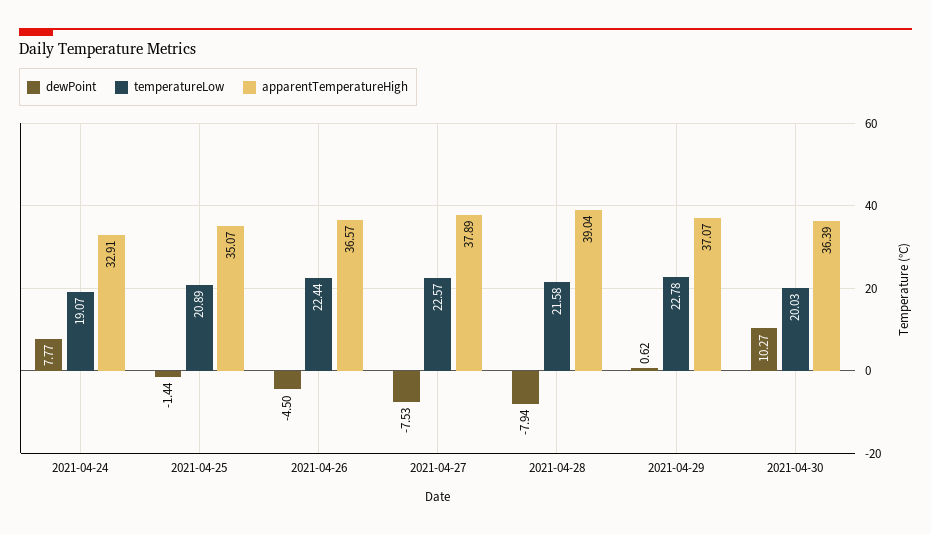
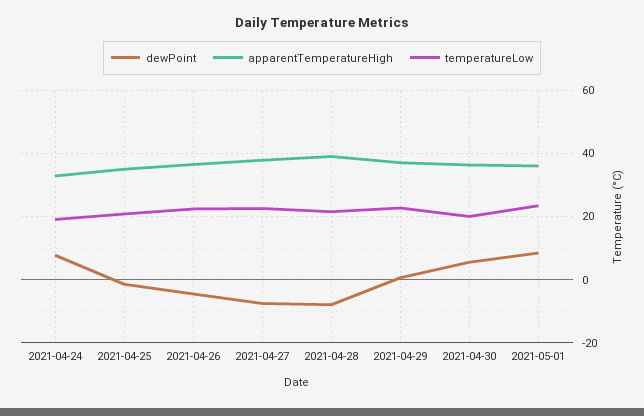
dewPoint, 2021-04-30: 10.27 -> 6
dewPoint, 2021-05-01: none -> 8
apparentTemperatureHigh, 2021-05-01: none -> 36
temperatureLow, 2021-05-01: none -> 24

